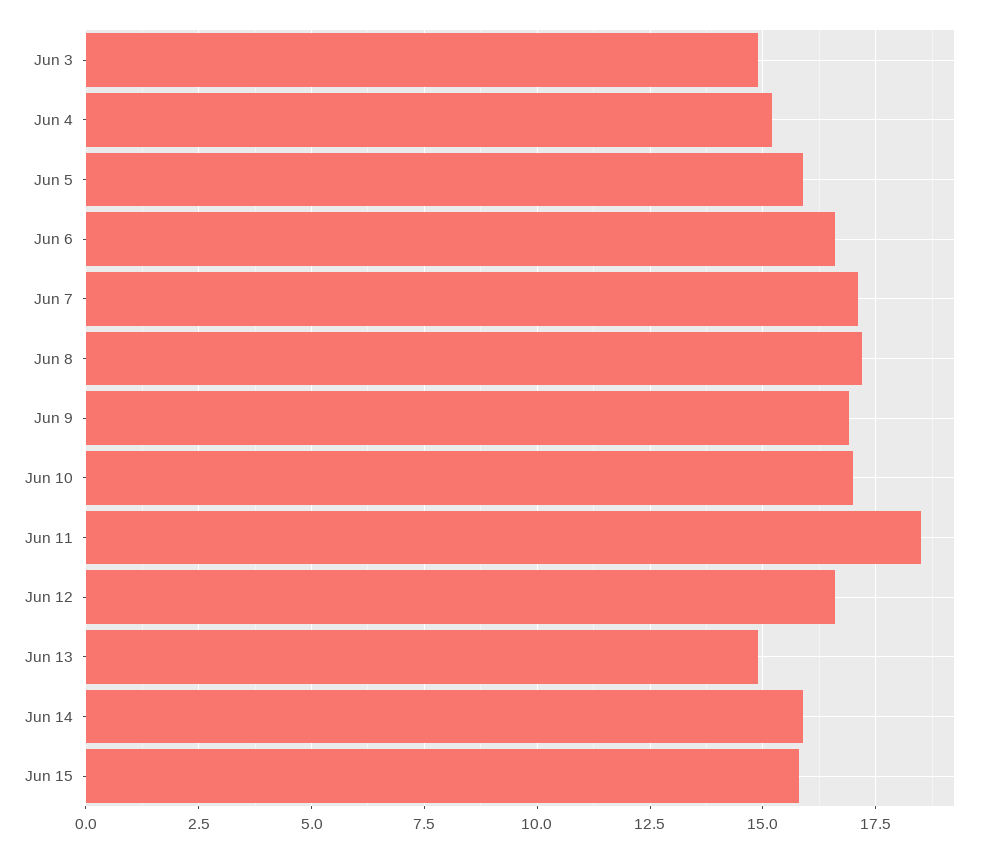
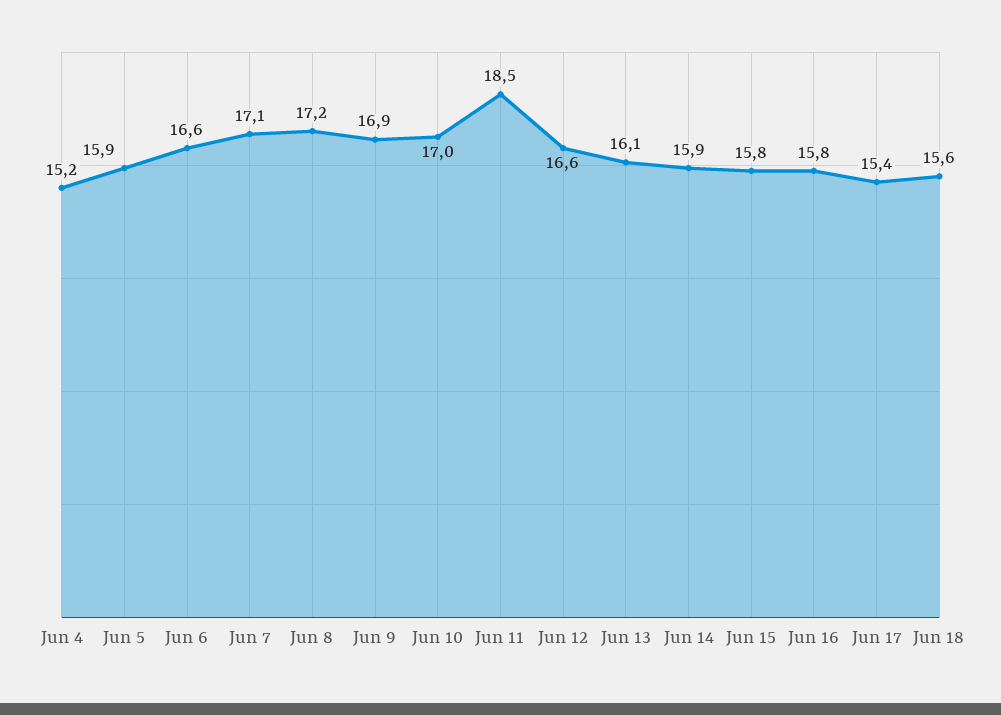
Jun 3: 15 -> none
Jun 13: 15 -> 16.1
Jun 16: none -> 15.8
Jun 17: none -> 15.4
Jun 18: none -> 15.6

